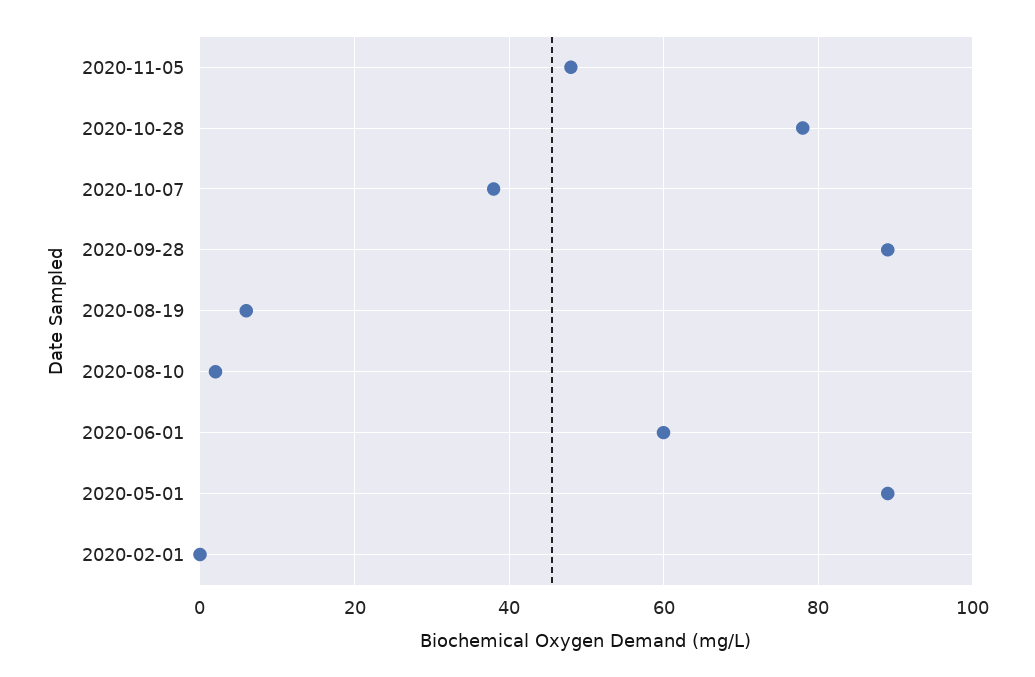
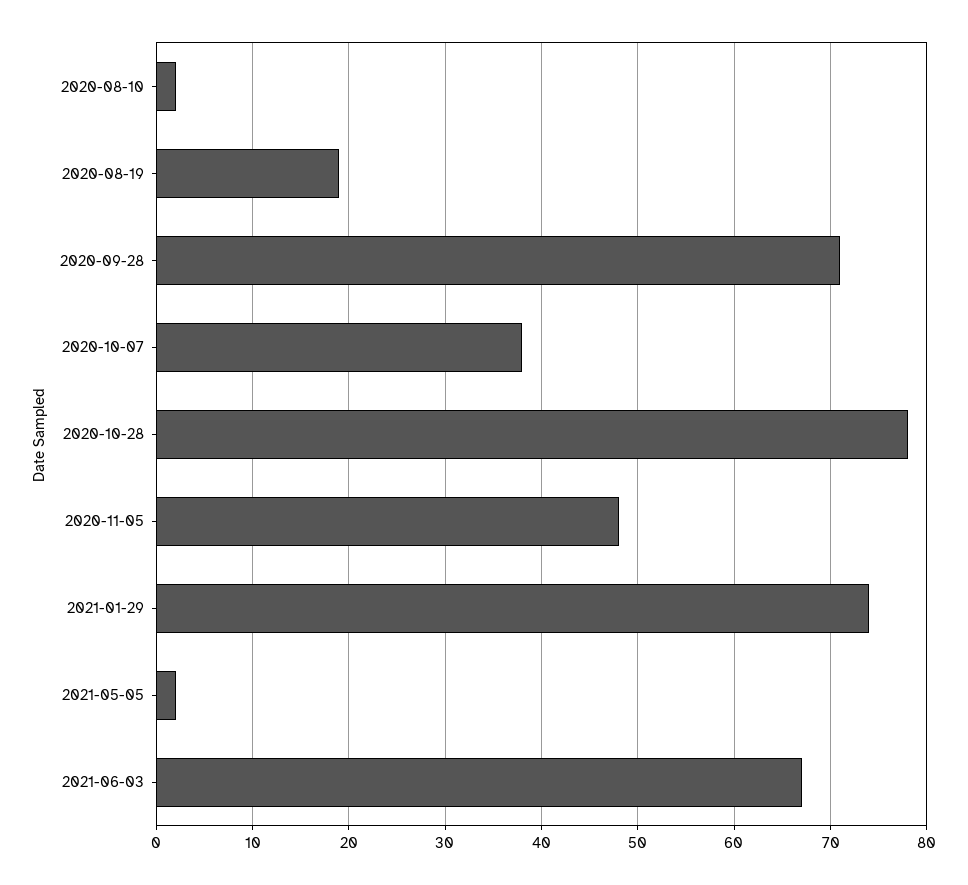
2020-09-28: 90 -> 71
2020-08-19: 5 -> 19
2020-06-01: 60 -> none
2020-05-01: 90 -> none
2020-02-01: 0 -> none
2021-01-29: none -> 74
2021-05-05: none -> 2
2021-06-03: none -> 67

